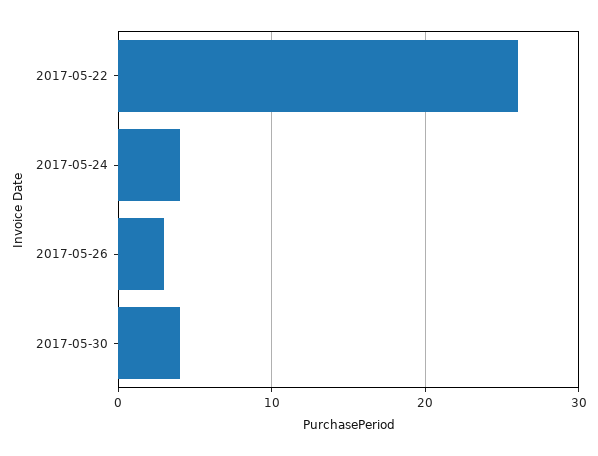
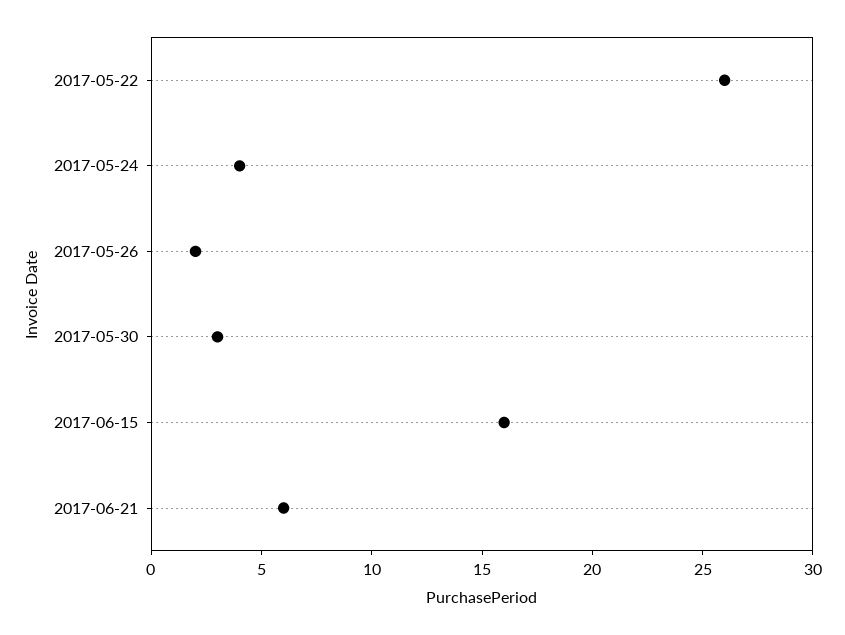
2017-05-26: 3 -> 2
2017-05-30: 4 -> 3
2017-06-15: none -> 16
2017-06-21: none -> 6

